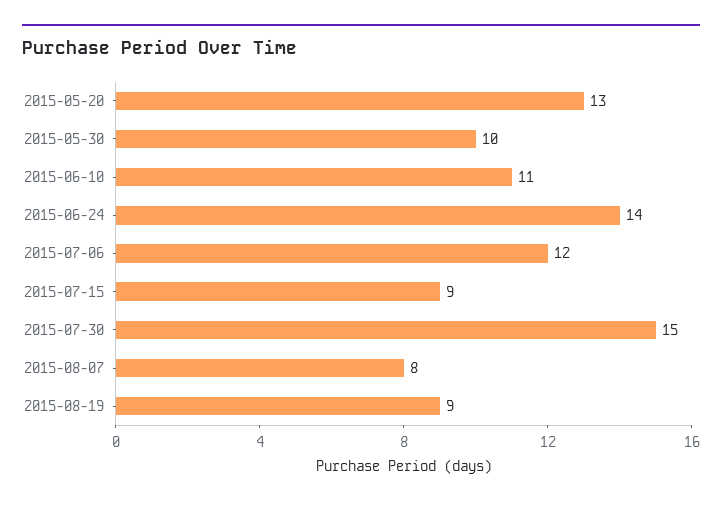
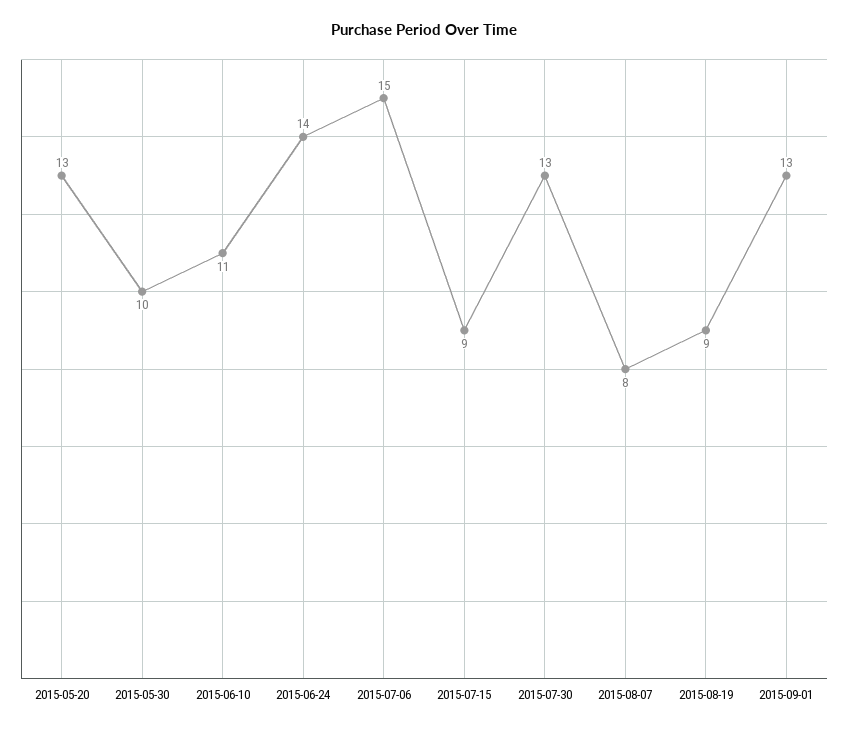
2015-07-06: 12 -> 15
2015-07-30: 15 -> 13
2015-09-01: none -> 13

